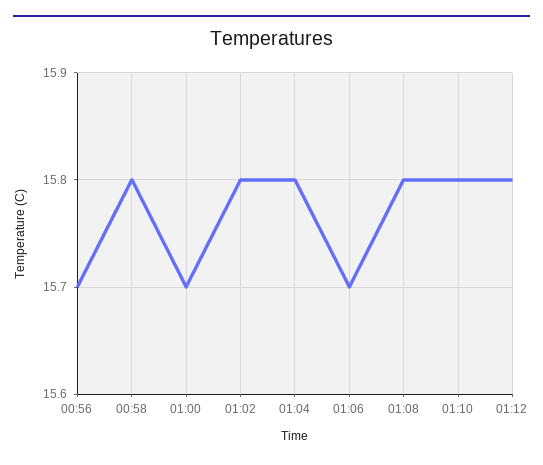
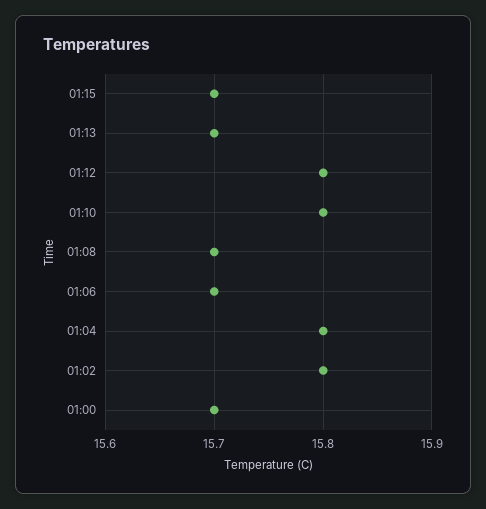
00:56: 15.7 -> none
00:58: 15.8 -> none
01:08: 15.8 -> 15.7
01:15: none -> 15.7
01:13: none -> 15.7

